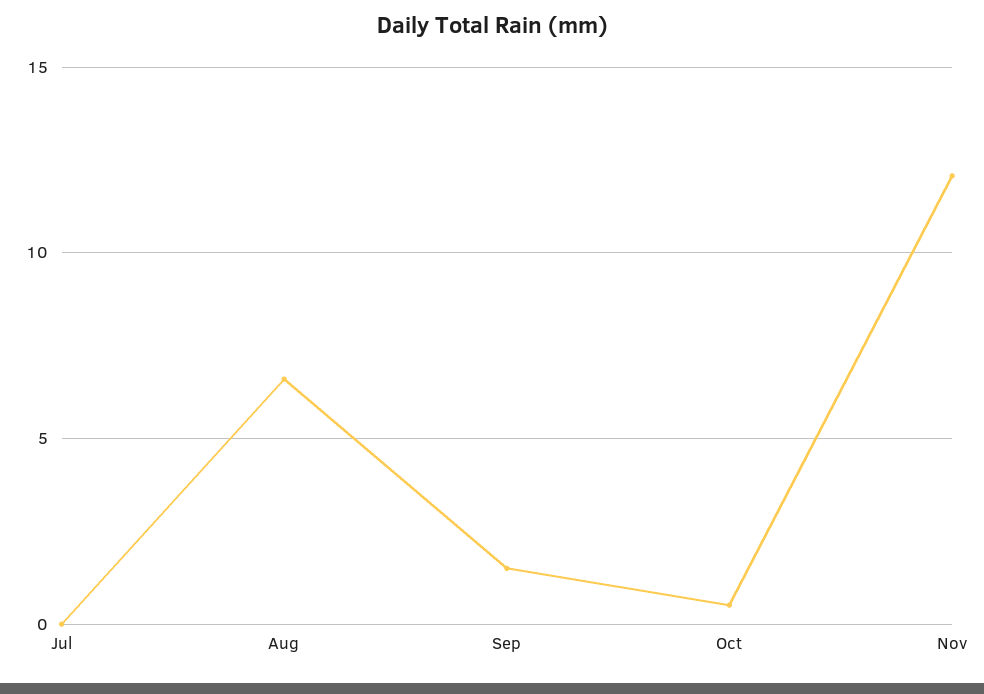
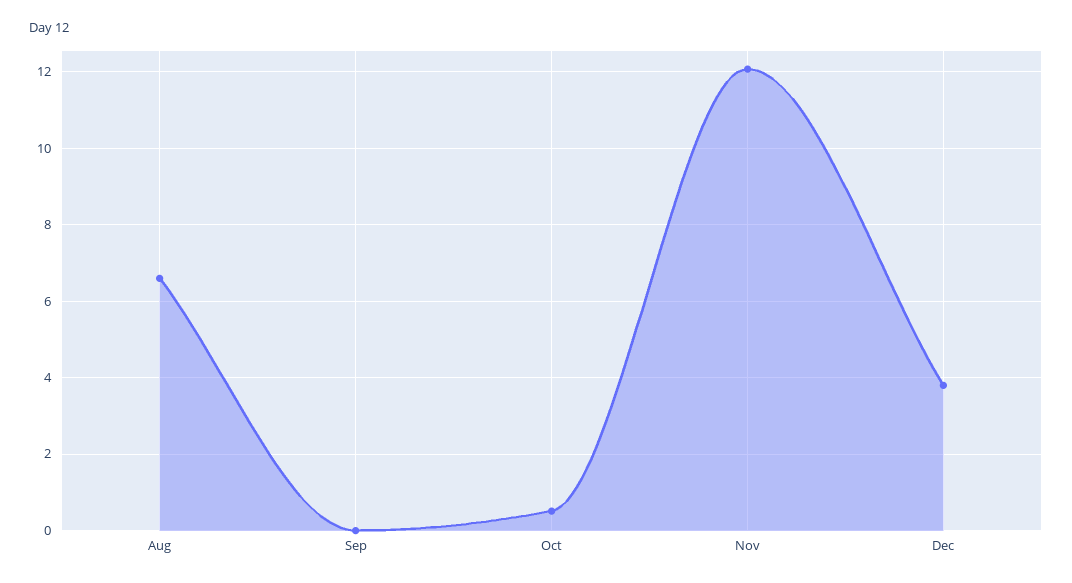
Jul: 0 -> none
Sep: 1.5 -> 0
Dec: none -> 3.8

